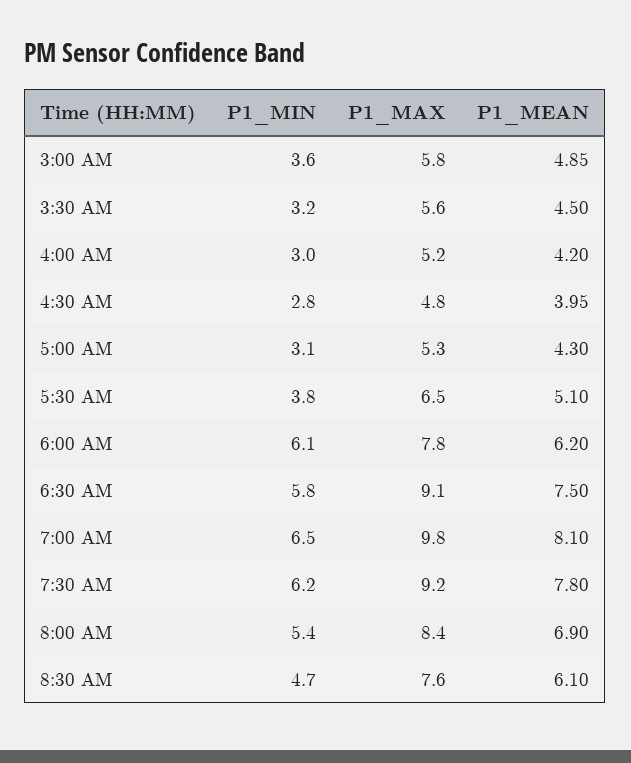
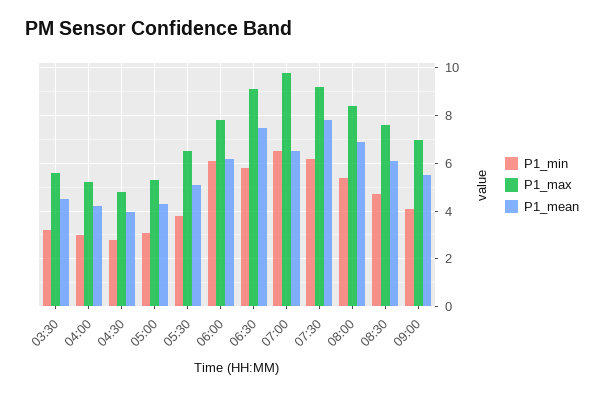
P1_MIN, 3:00 AM: 3.6 -> none
P1_MAX, 3:00 AM: 5.8 -> none
P1_MEAN, 3:00 AM: 4.85 -> none
P1_MEAN, 7:00 AM: 8.1 -> 6.5
P1_MIN, 09:00: none -> 4
P1_MAX, 09:00: none -> 7
P1_MEAN, 09:00: none -> 5.5

